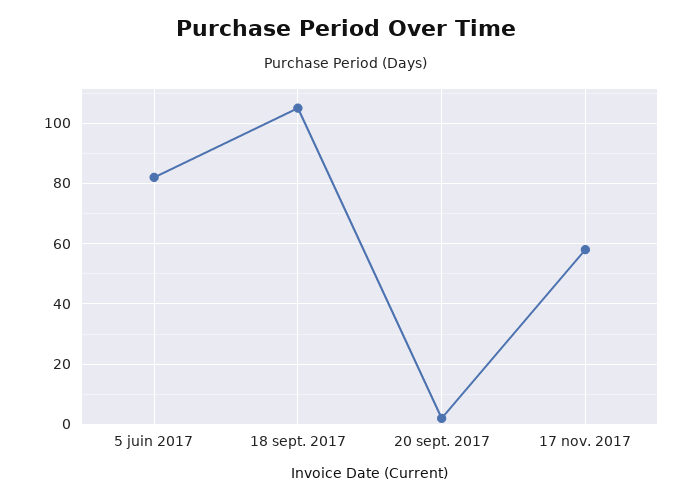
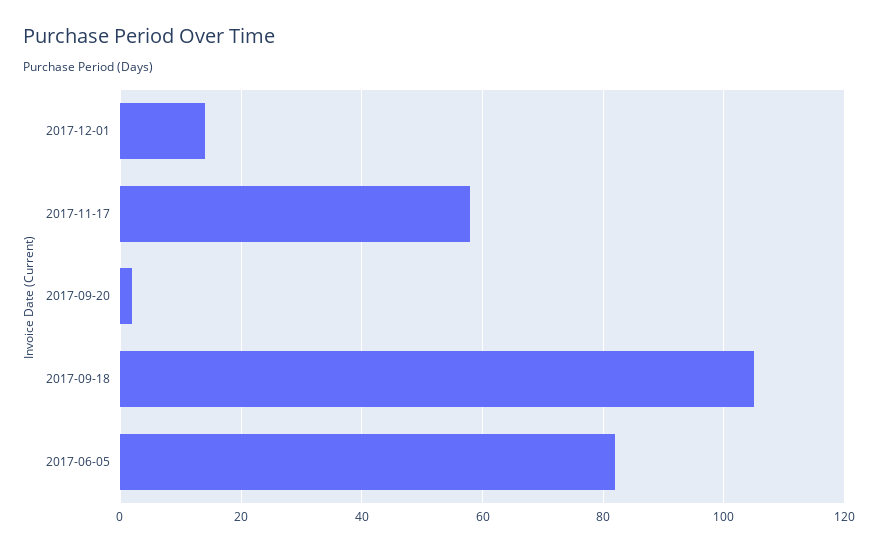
2017-12-01: none -> 15

